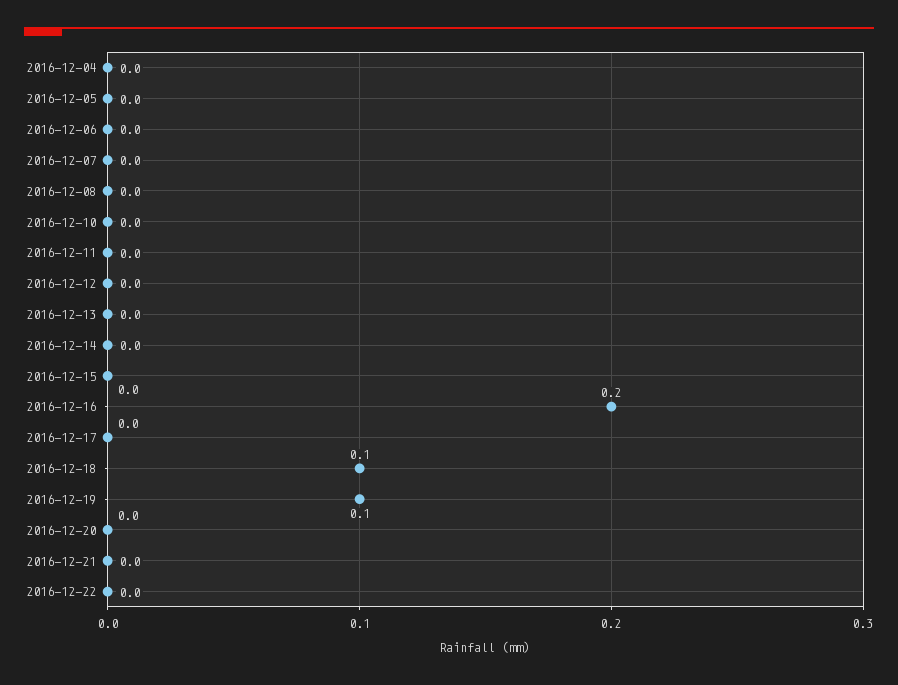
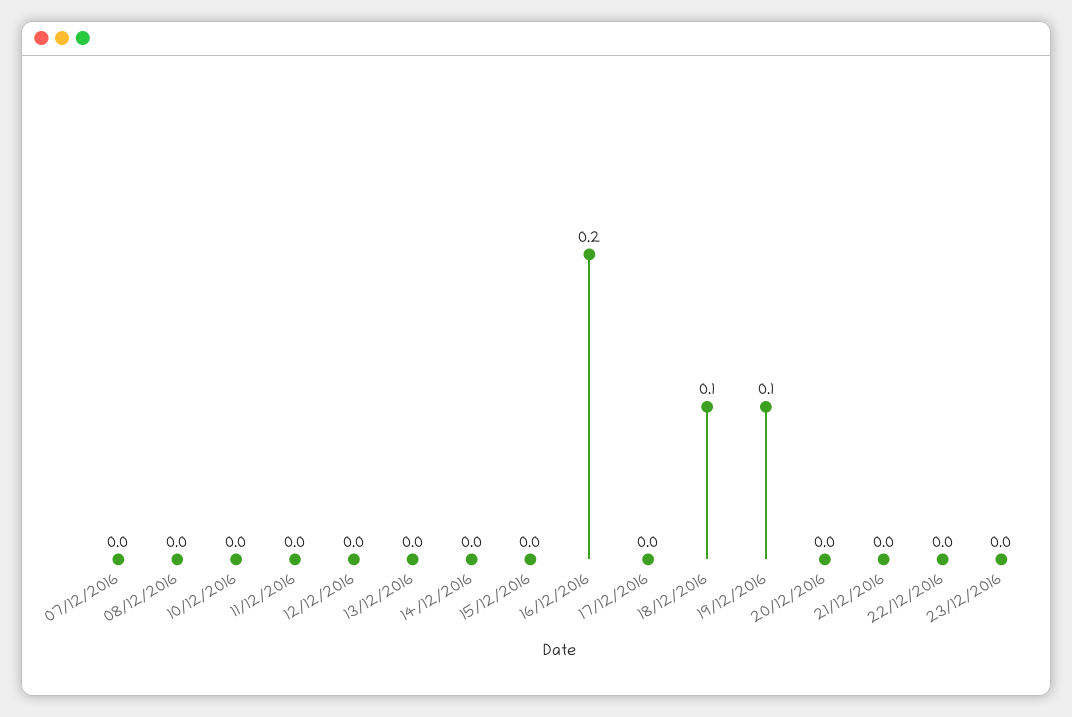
2016-12-04: 0 -> none
2016-12-05: 0 -> none
2016-12-06: 0 -> none
23/12/2016: none -> 0

